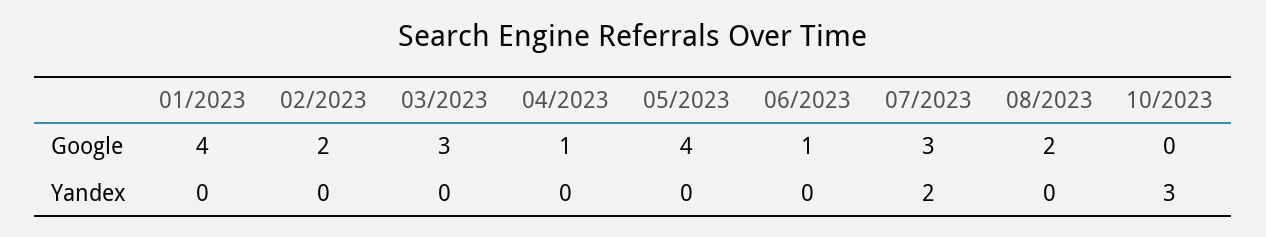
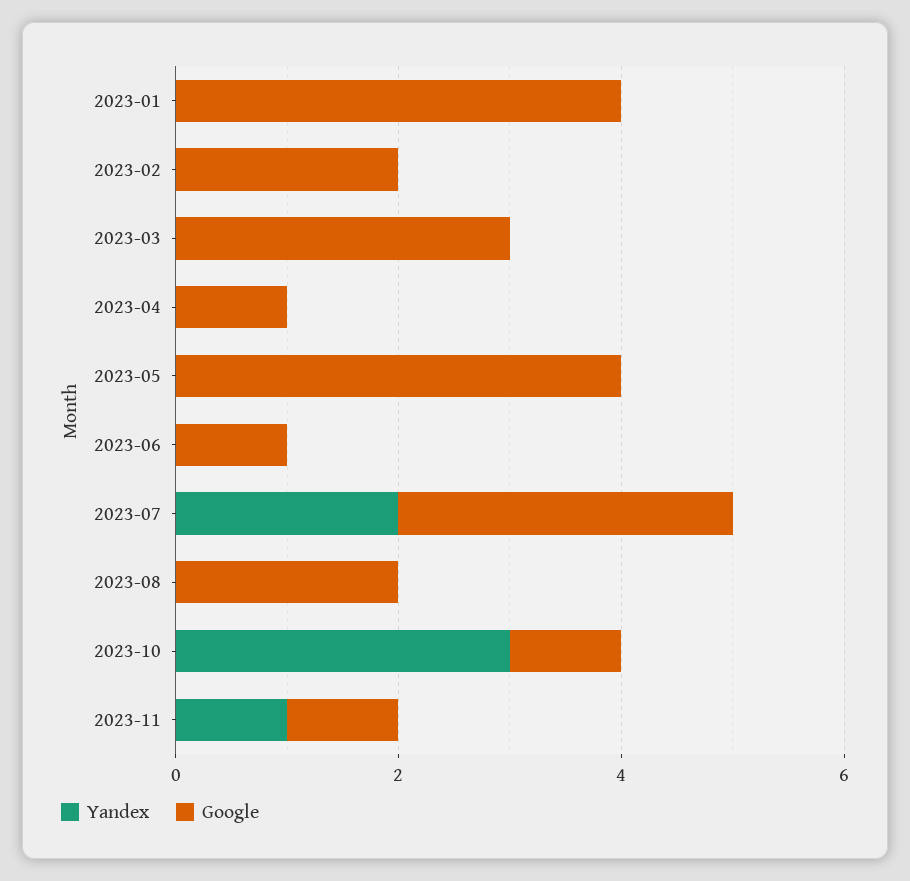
Google, 10/2023: 0 -> 1
Yandex, 2023-11: none -> 1
Google, 2023-11: none -> 1

